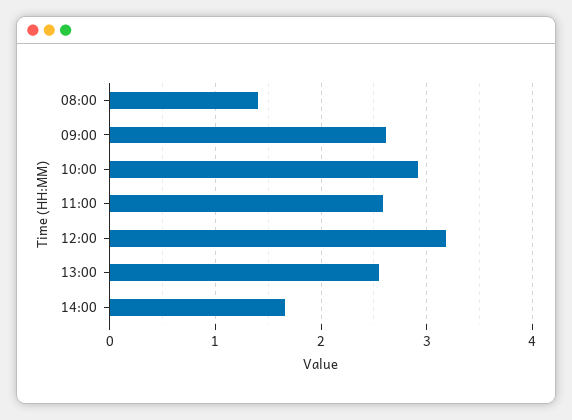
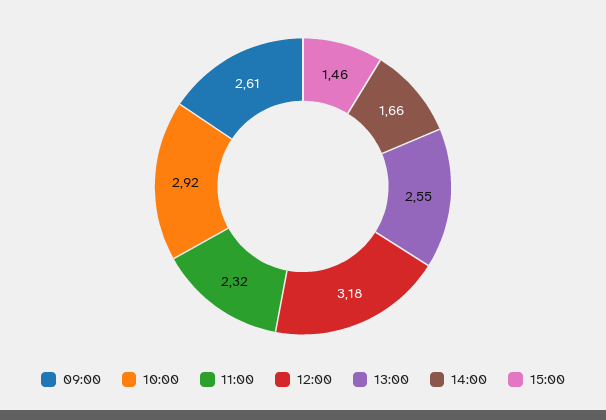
08:00: 1.4 -> none
11:00: 2.6 -> 2.32
15:00: none -> 1.46

